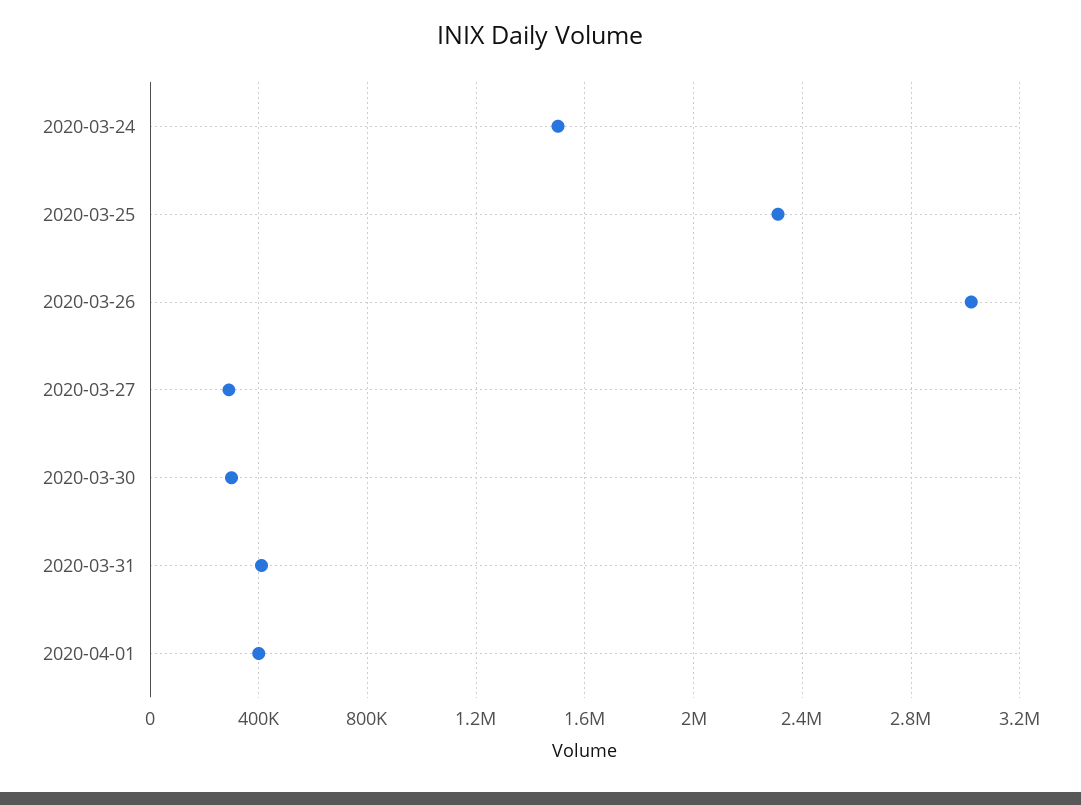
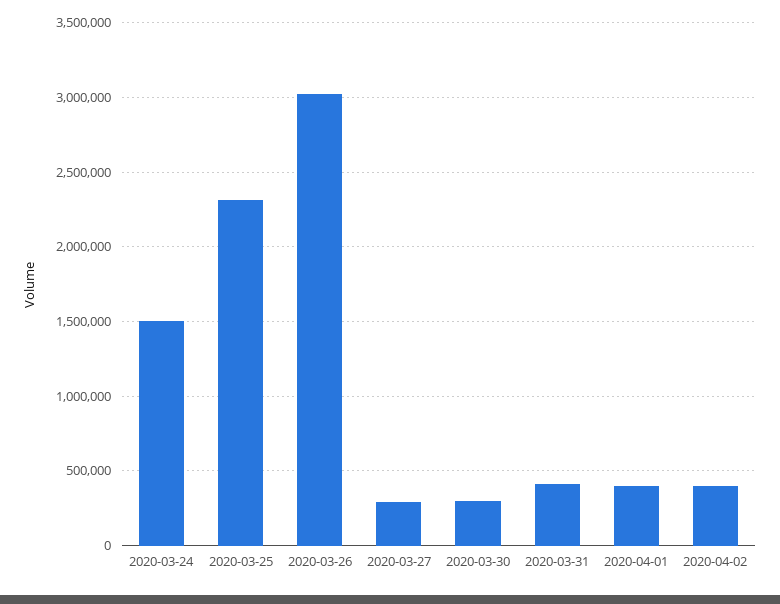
2020-04-02: none -> 400000

